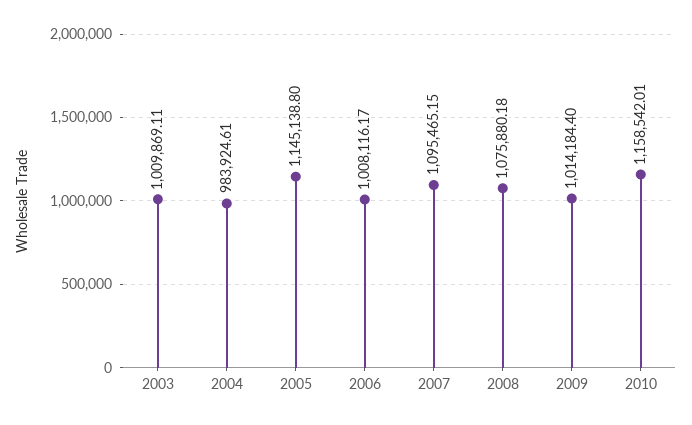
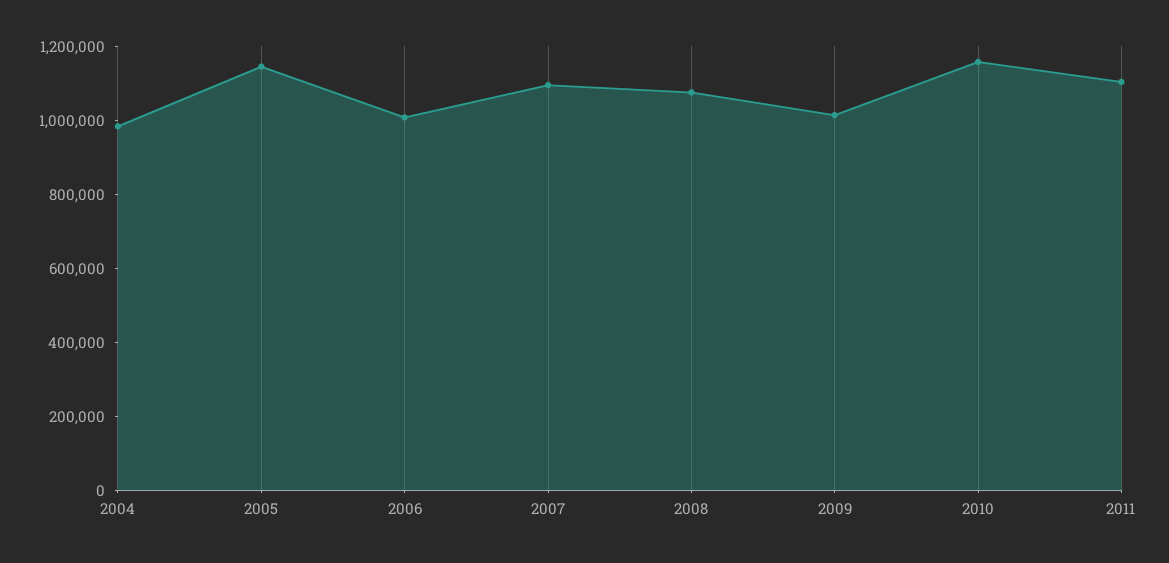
2003: 1009869.11 -> none
2011: none -> 1100000

